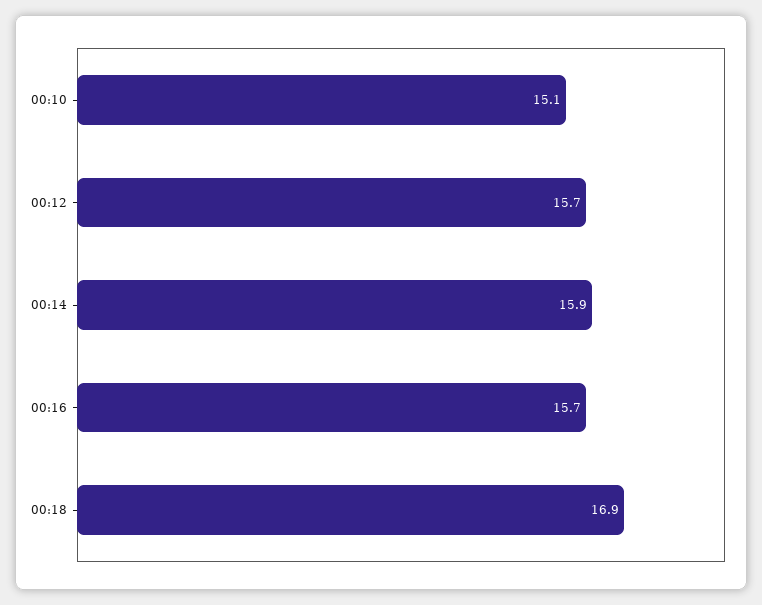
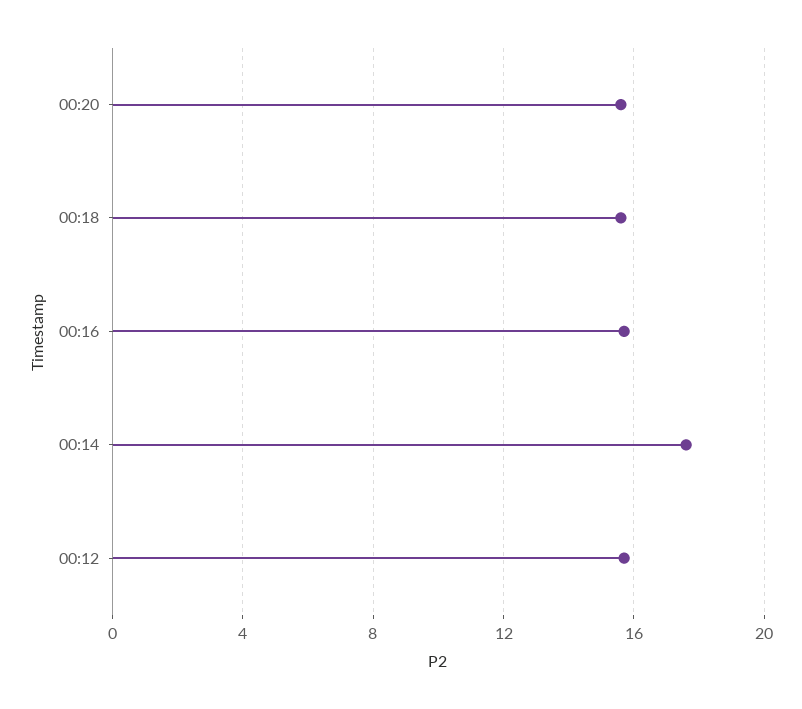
00:10: 15.1 -> none
00:14: 15.9 -> 17.5
00:18: 16.9 -> 15.5
00:20: none -> 15.5

